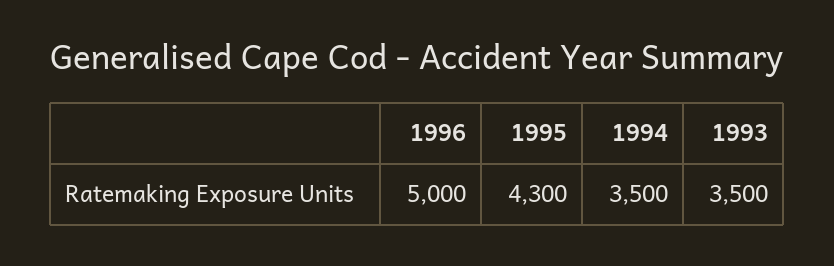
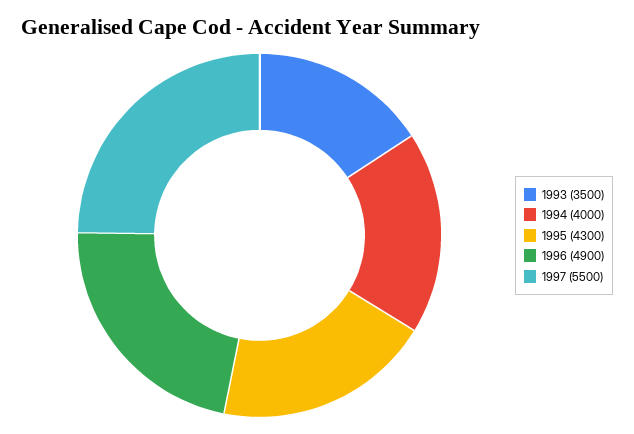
1996: 5000 -> 4900
1994: 3500 -> 4000
1997: none -> 5500

